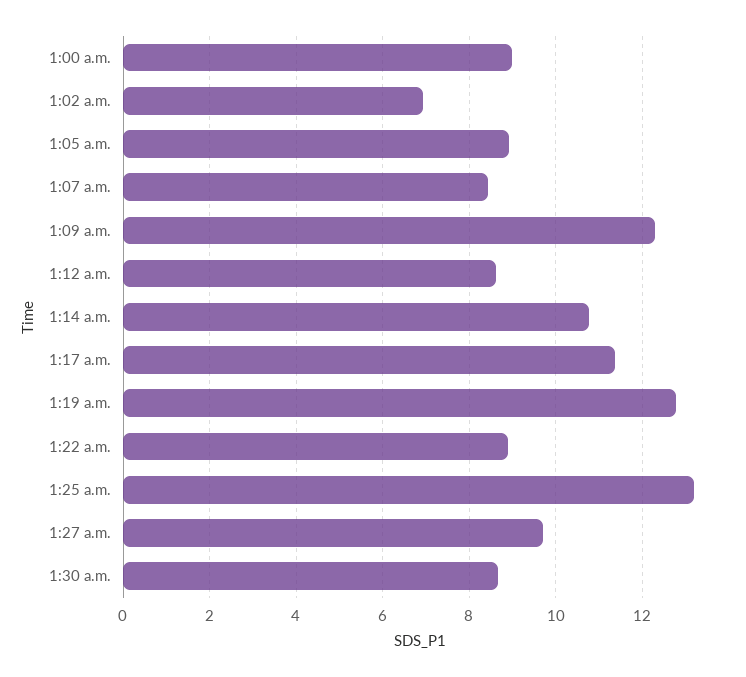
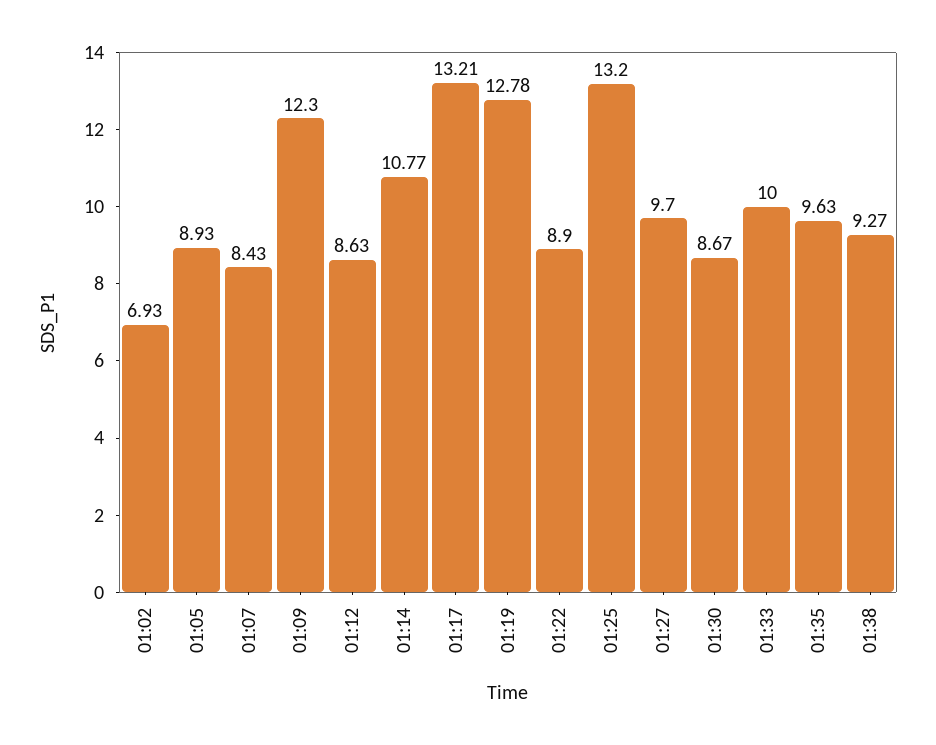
1:00 a.m.: 9 -> none
1:17 a.m.: 11.4 -> 13.21
01:33: none -> 10
01:35: none -> 9.63
01:38: none -> 9.27

